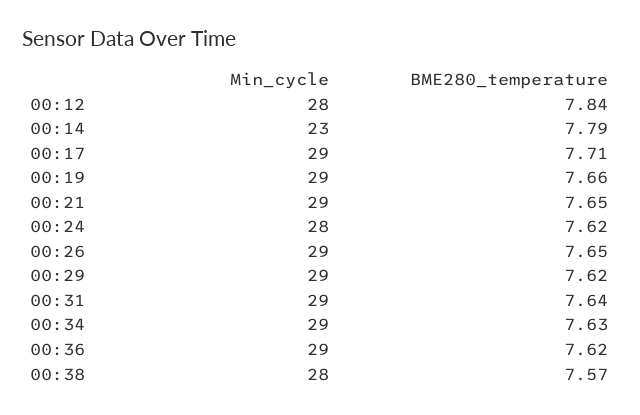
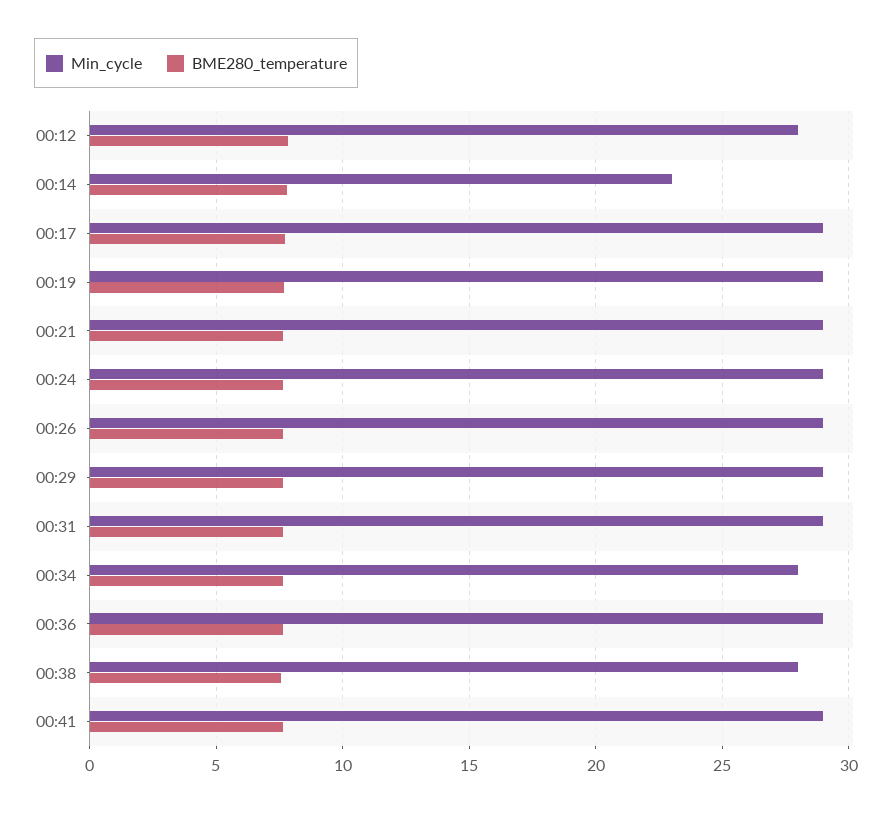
Min_cycle, 00:24: 28 -> 29
Min_cycle, 00:34: 29 -> 28
Min_cycle, 00:41: none -> 29
BME280_temperature, 00:41: none -> 7.5

